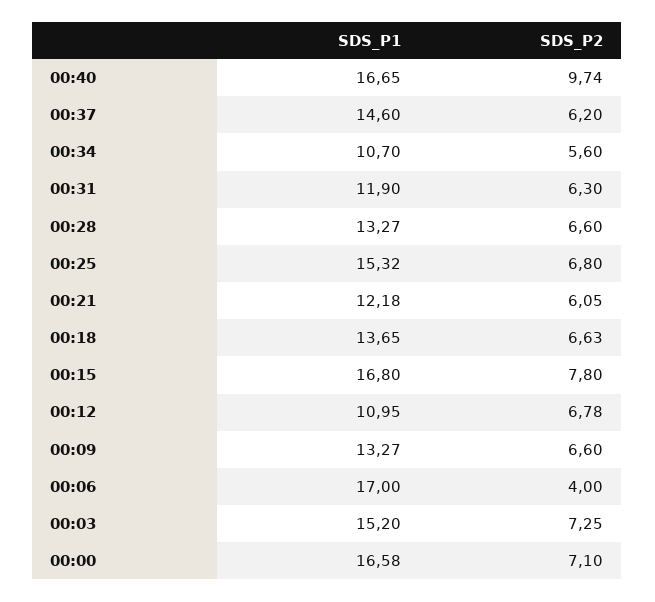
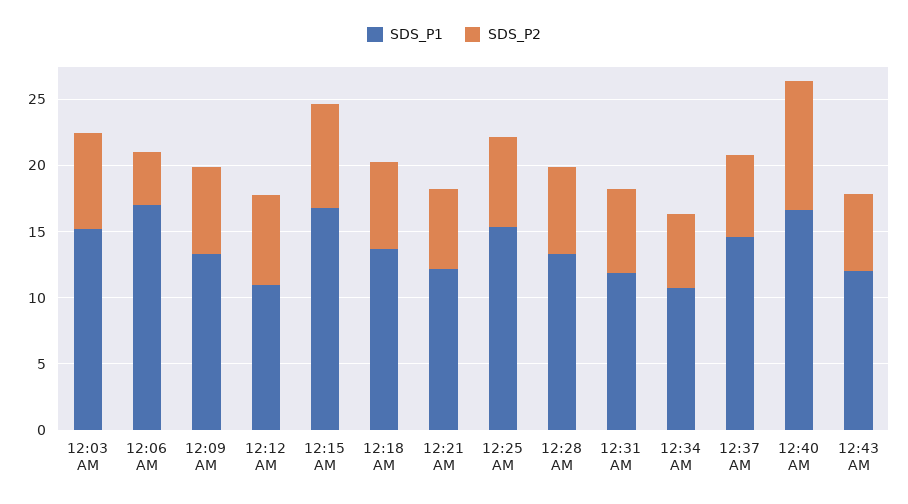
SDS_P1, 00:00: 16.58 -> none
SDS_P2, 00:00: 7.1 -> none
SDS_P1, 12:43 AM: none -> 12
SDS_P2, 12:43 AM: none -> 6

